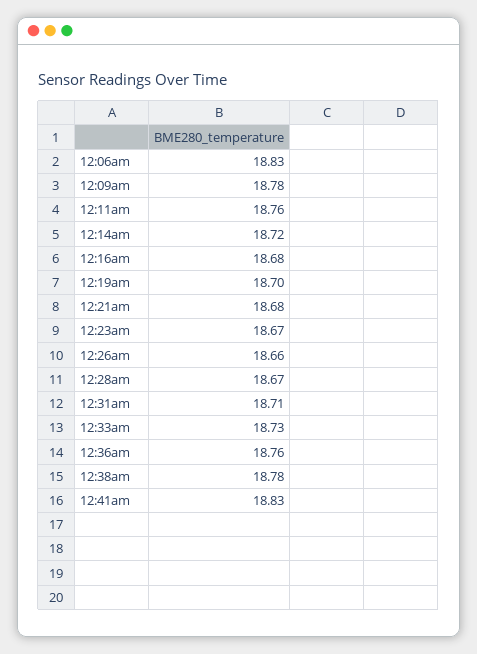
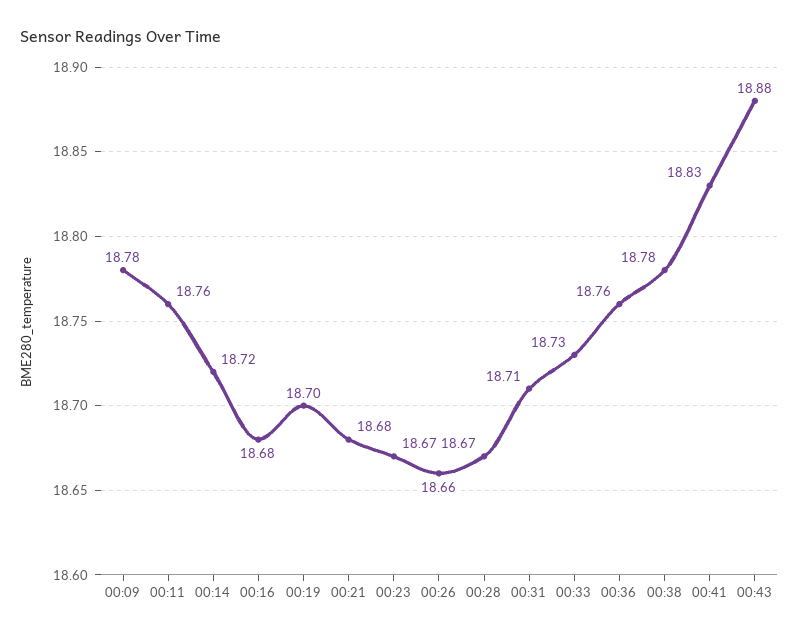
12:06am: 18.83 -> none
00:43: none -> 18.88

